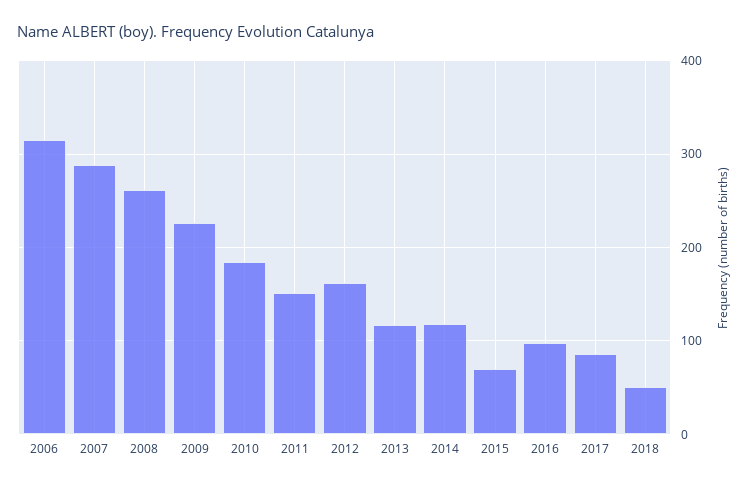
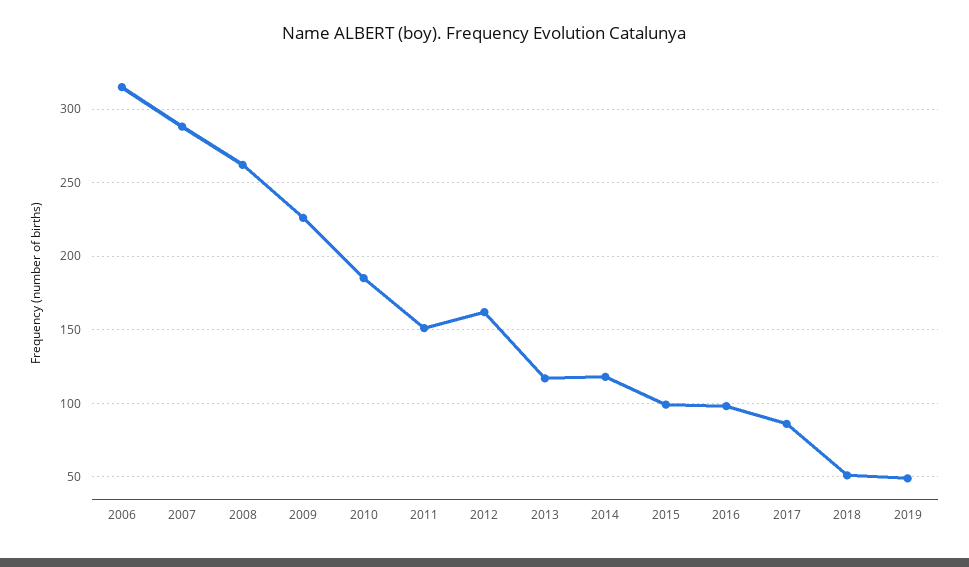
2015: 70 -> 100
2019: none -> 50

